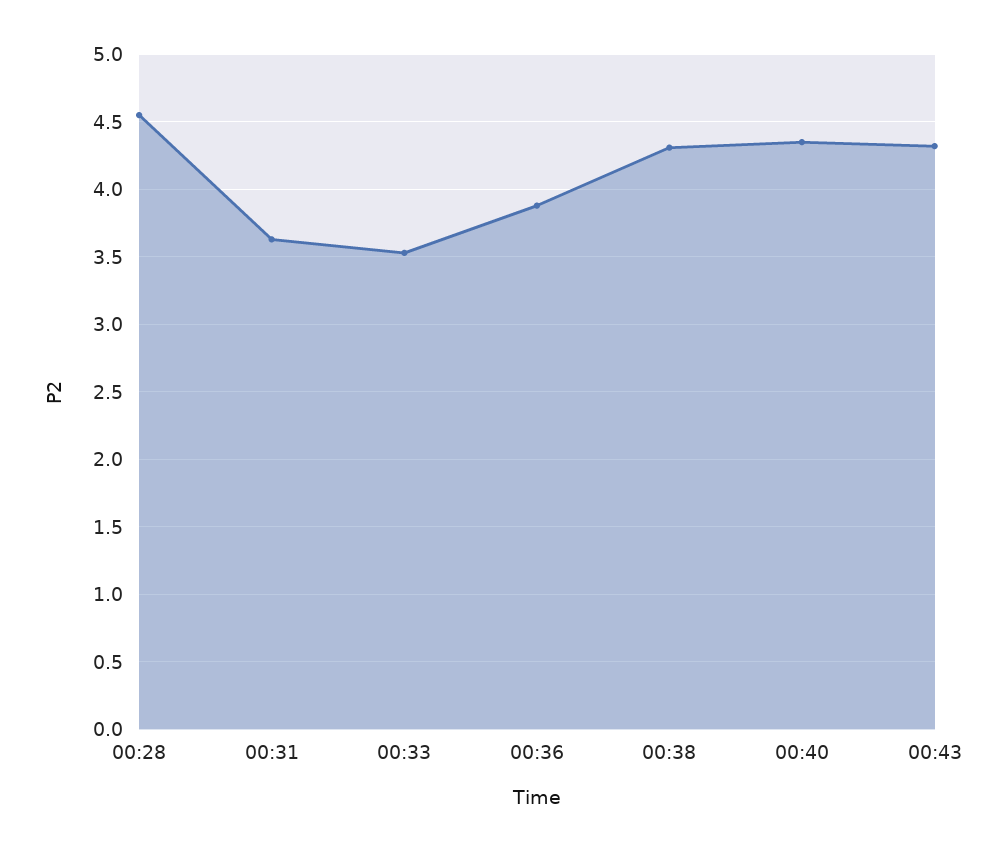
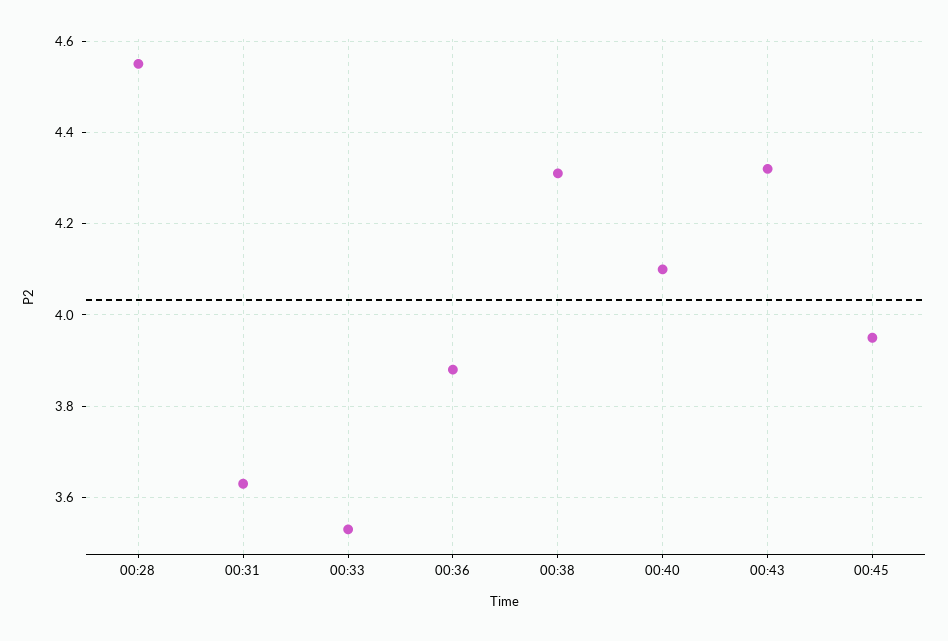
00:40: 4.35 -> 4.1
00:45: none -> 3.95

